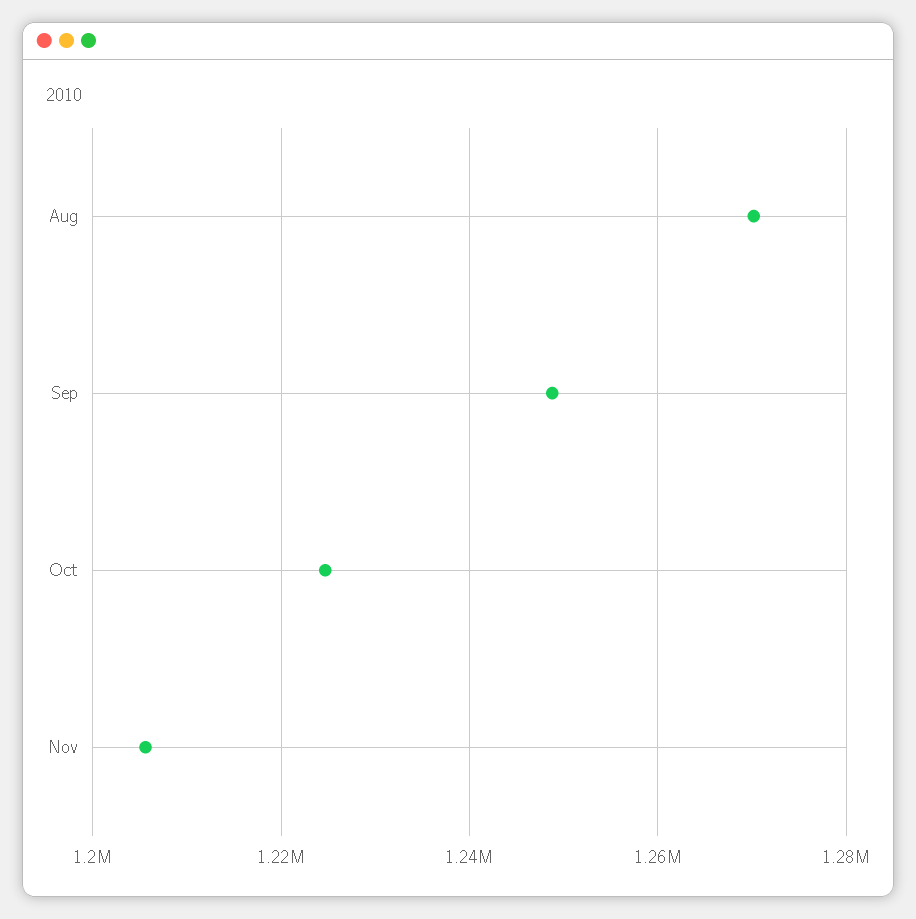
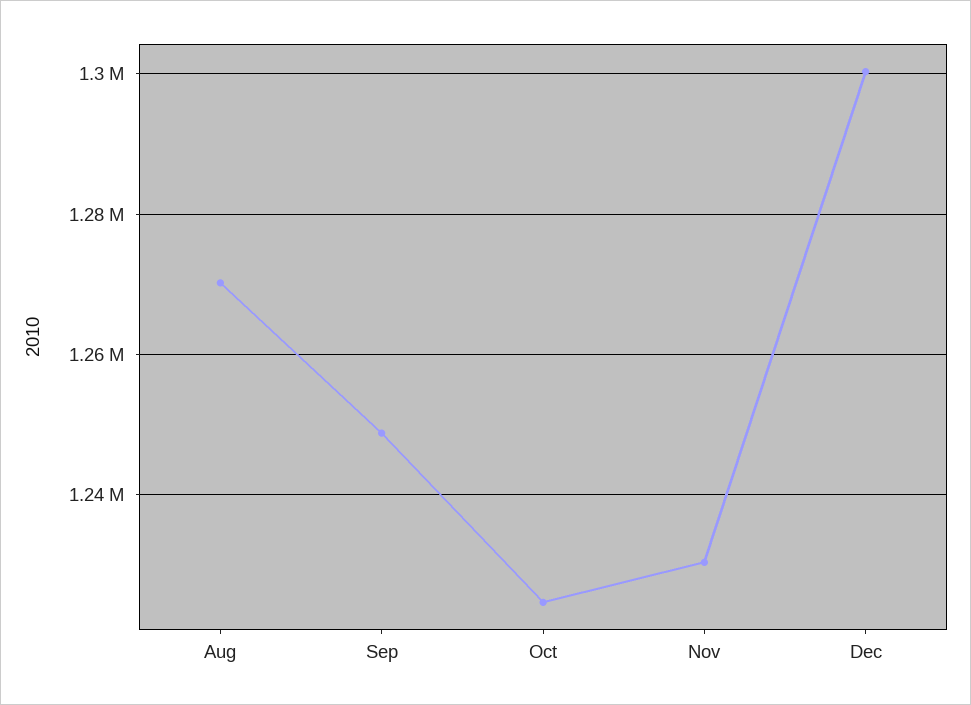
Nov: 1206000 -> 1230000
Dec: none -> 1300000

